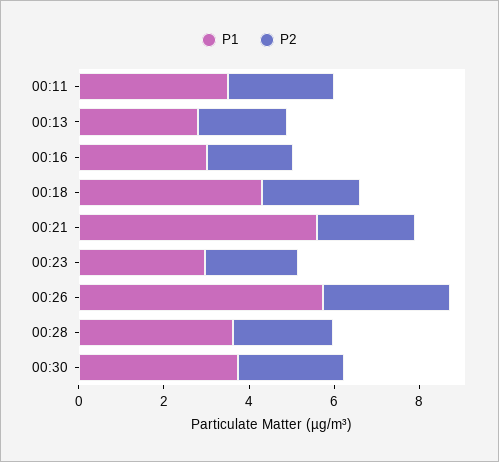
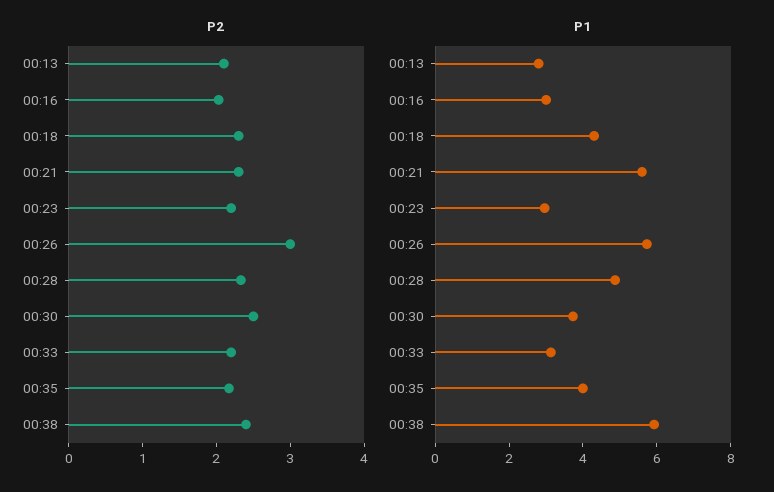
P1, 00:11: 3.5 -> none
P2, 00:11: 2.5 -> none
P1, 00:28: 3.5 -> 5
P2, 00:33: none -> 2.2
P2, 00:35: none -> 2.2
P2, 00:38: none -> 2.4
P1, 00:33: none -> 3
P1, 00:35: none -> 4
P1, 00:38: none -> 6

